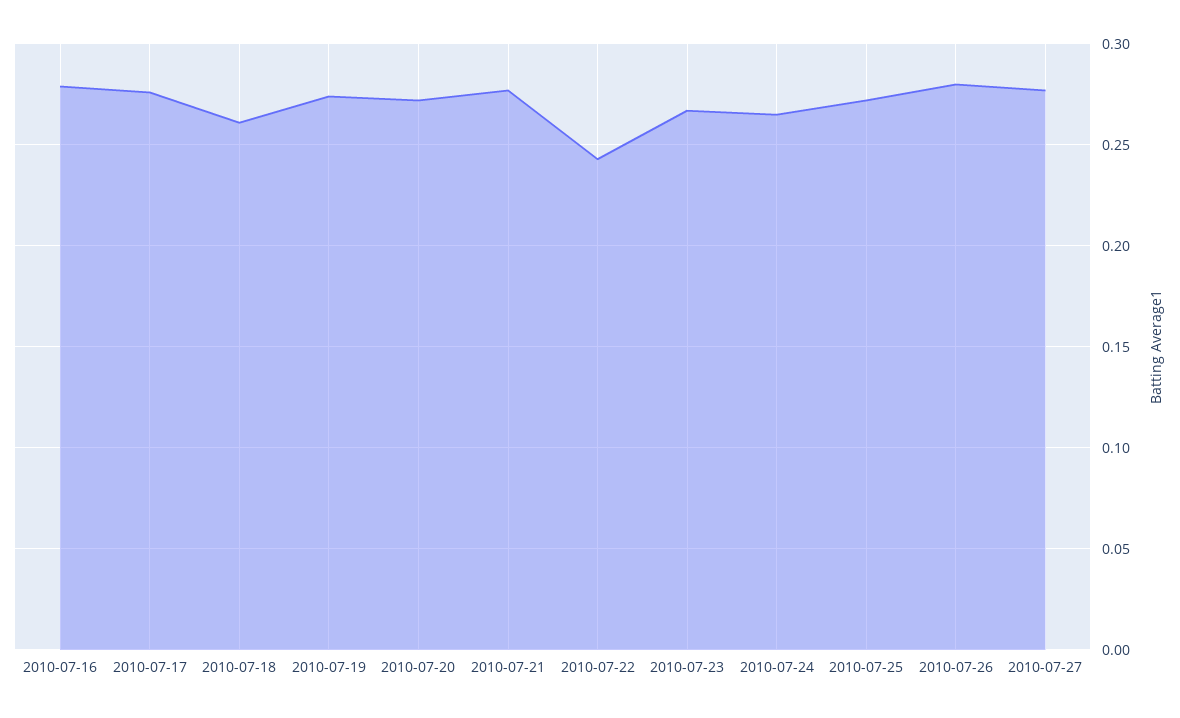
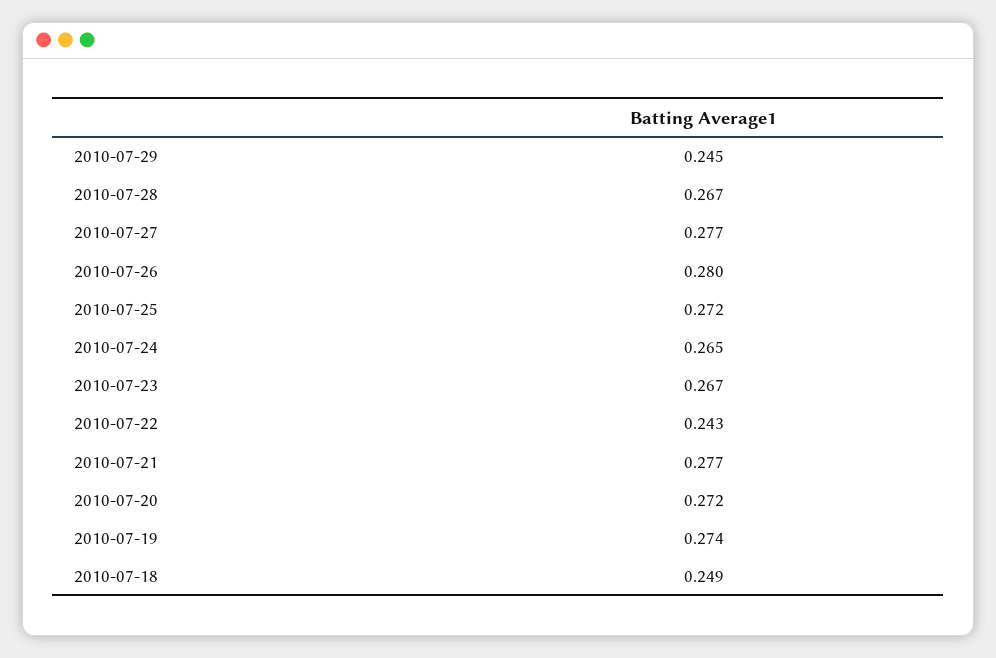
2010-07-16: 0.28 -> none
2010-07-17: 0.275 -> none
2010-07-18: 0.26 -> 0.249
2010-07-29: none -> 0.245
2010-07-28: none -> 0.267

